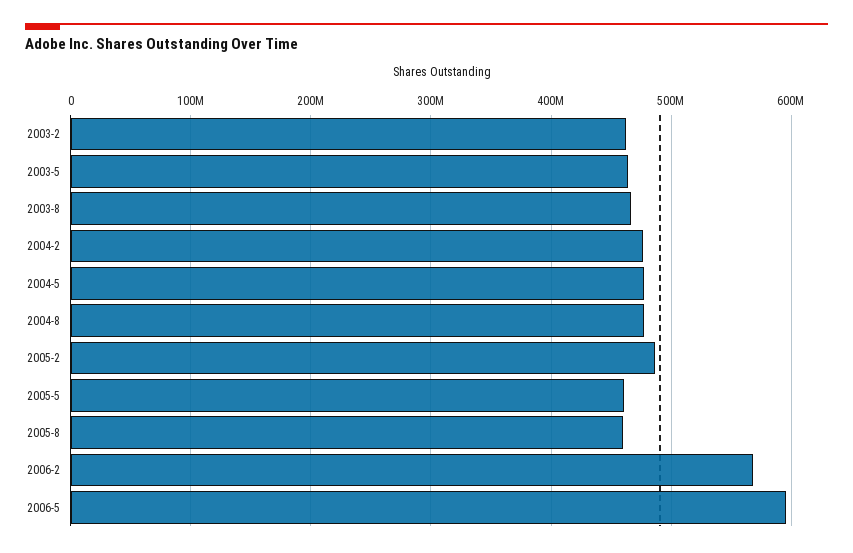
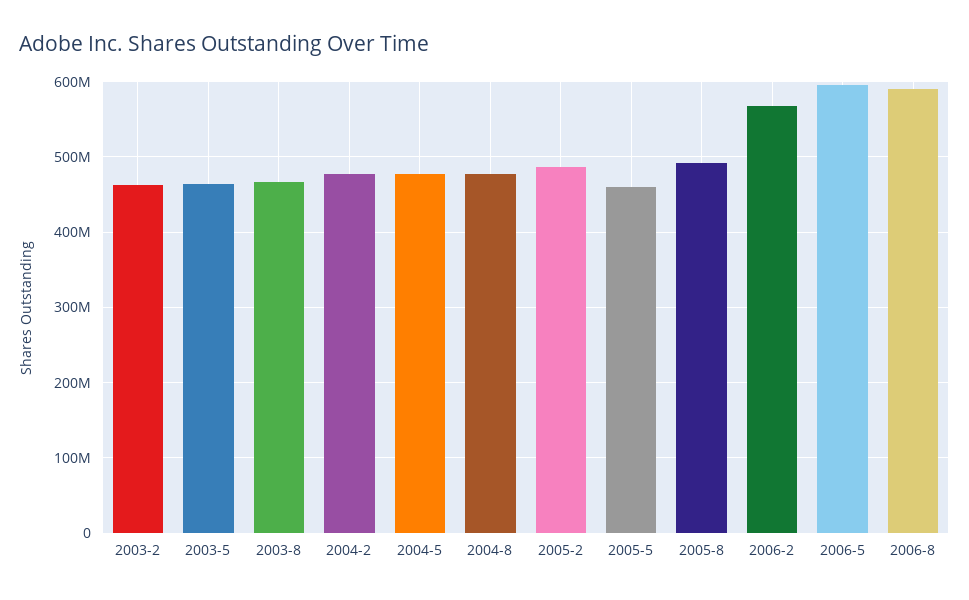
2005-8: 460000000 -> 490000000
2006-8: none -> 590000000

